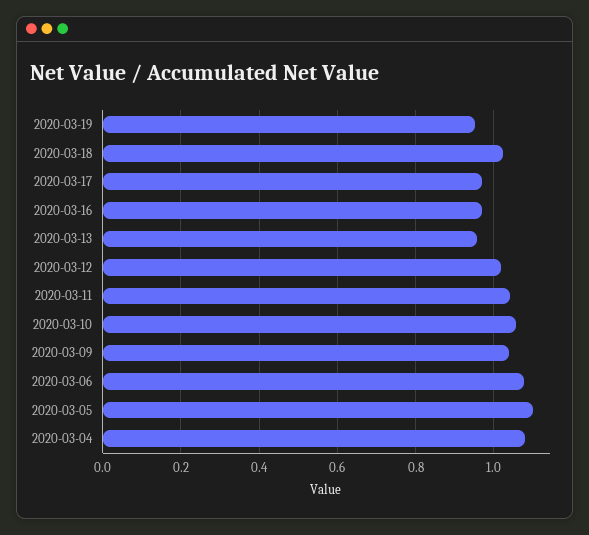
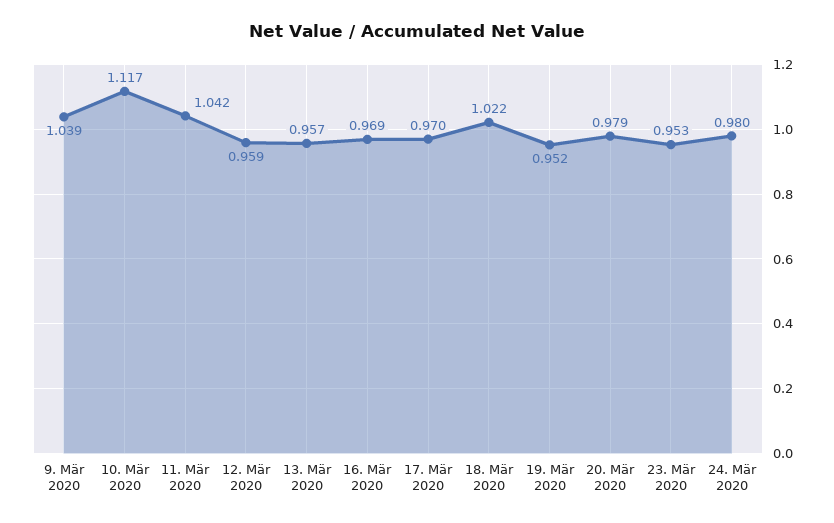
2020-03-12: 1.02 -> 0.959
2020-03-10: 1.06 -> 1.117
2020-03-06: 1.08 -> none
2020-03-05: 1.1 -> none
2020-03-04: 1.08 -> none
20. Mär 2020: none -> 0.979
23. Mär 2020: none -> 0.953
24. Mär 2020: none -> 0.98

